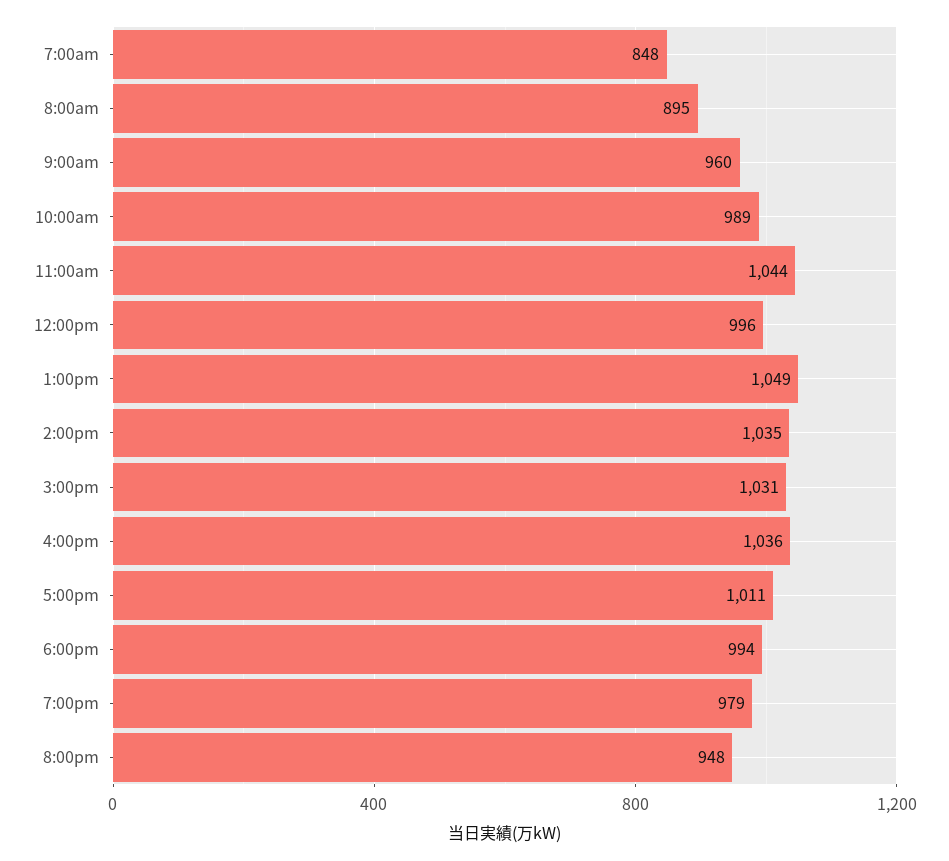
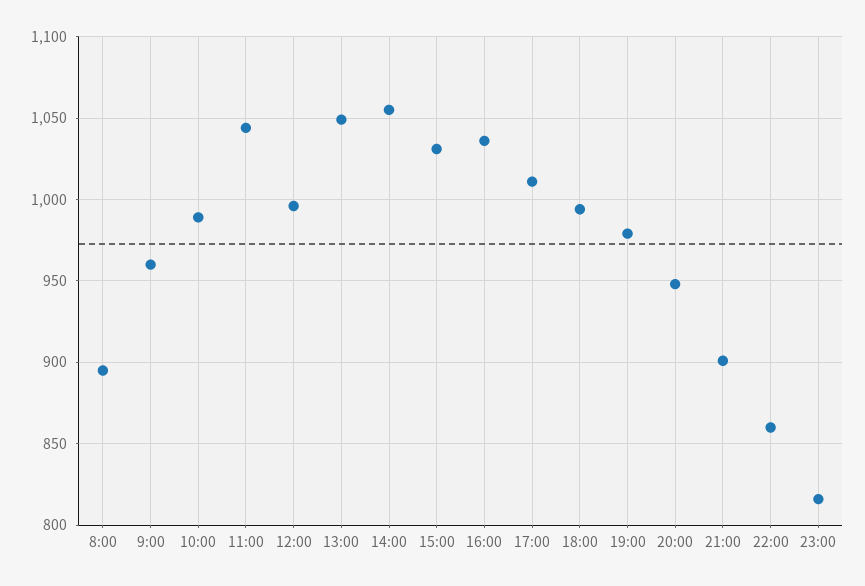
7:00am: 848 -> none
2:00pm: 1035 -> 1055
21:00: none -> 900
22:00: none -> 860
23:00: none -> 815

